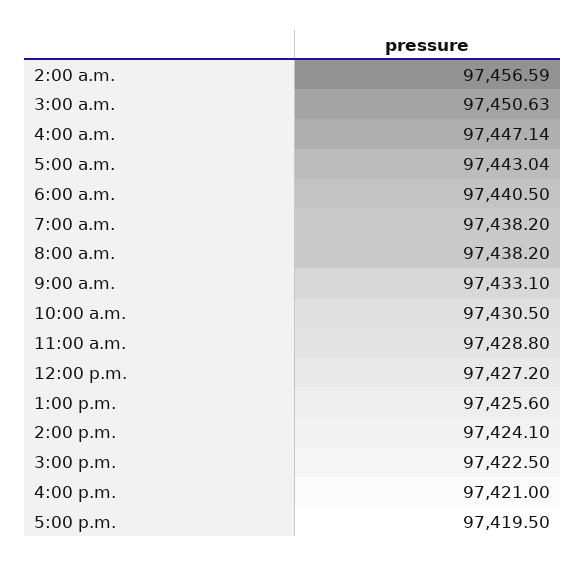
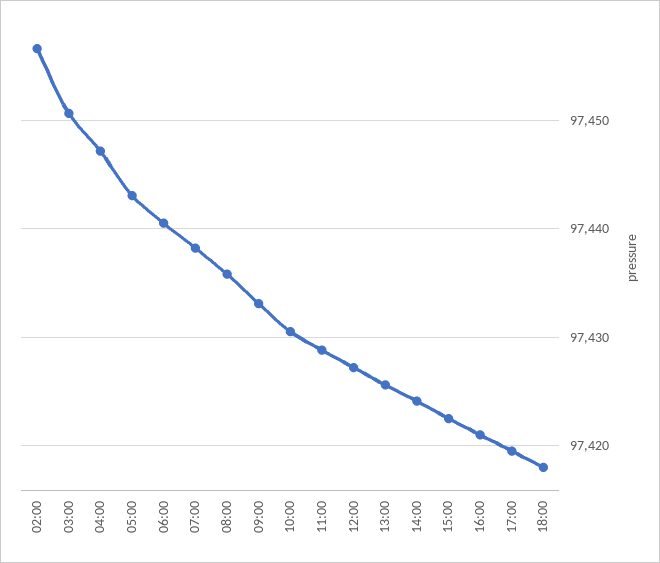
8:00 a.m.: 97438.2 -> 97436
18:00: none -> 97418

